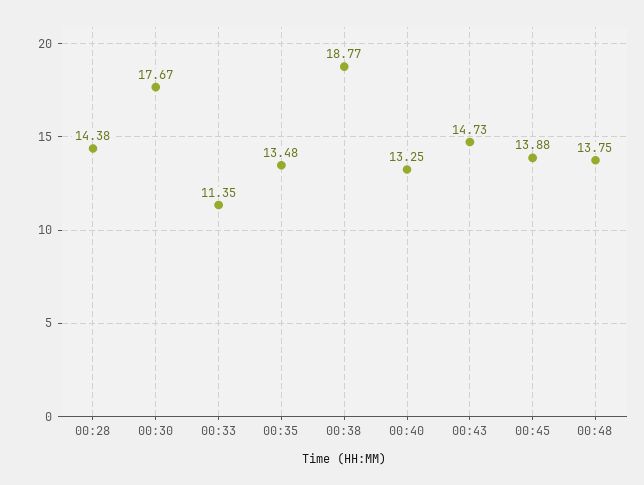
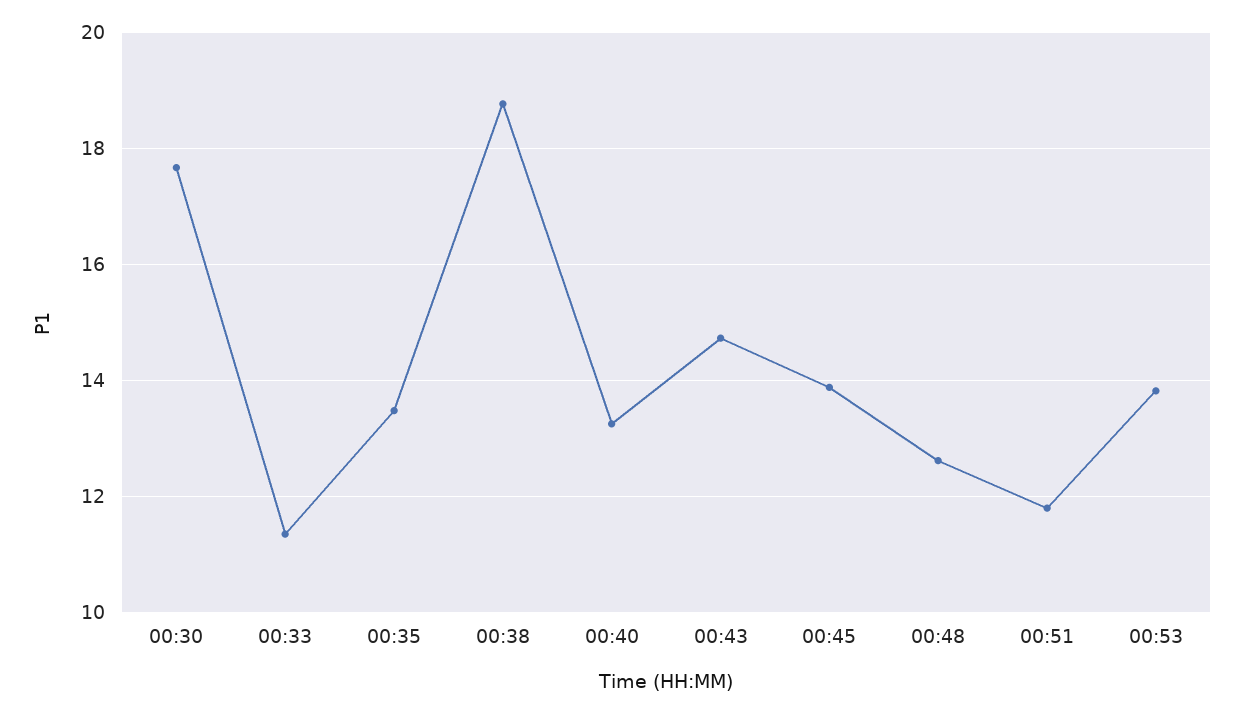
00:28: 14.38 -> none
00:48: 13.75 -> 12.6
00:51: none -> 11.8
00:53: none -> 13.8

